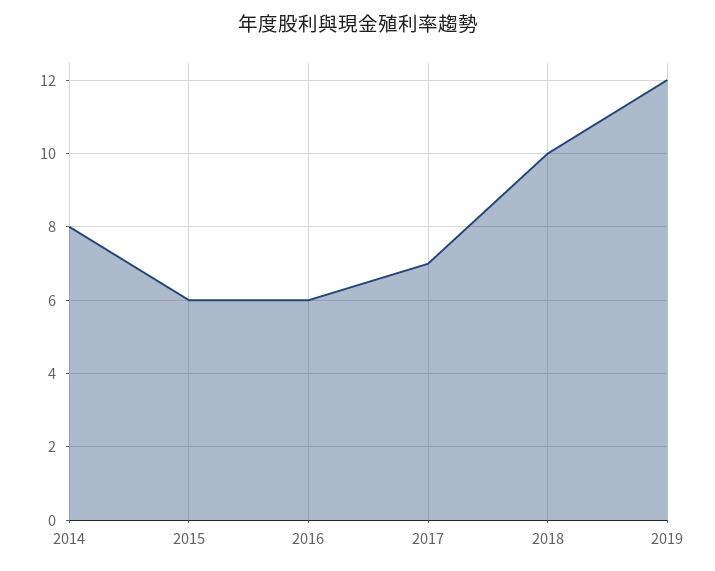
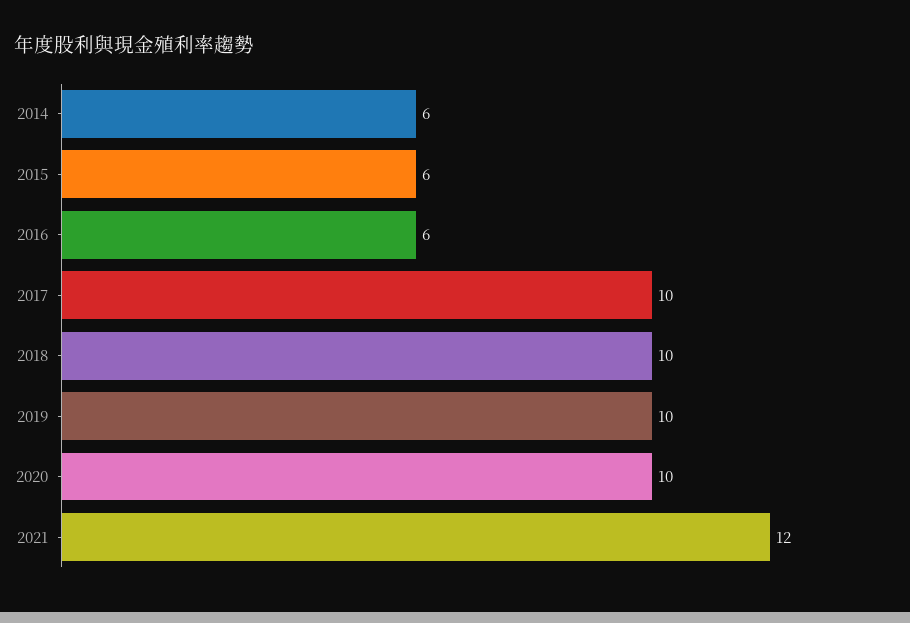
2014: 8 -> 6
2017: 7 -> 10
2019: 12 -> 10
2020: none -> 10
2021: none -> 12

